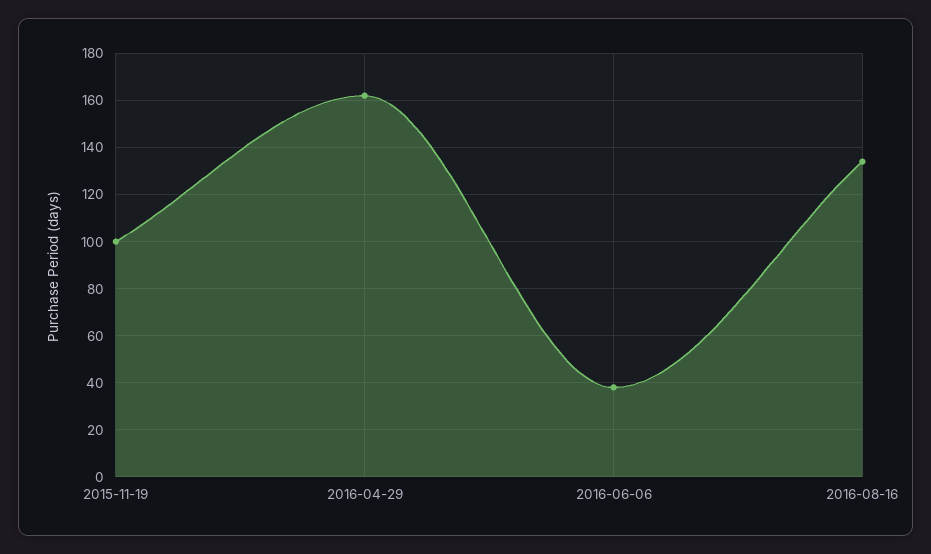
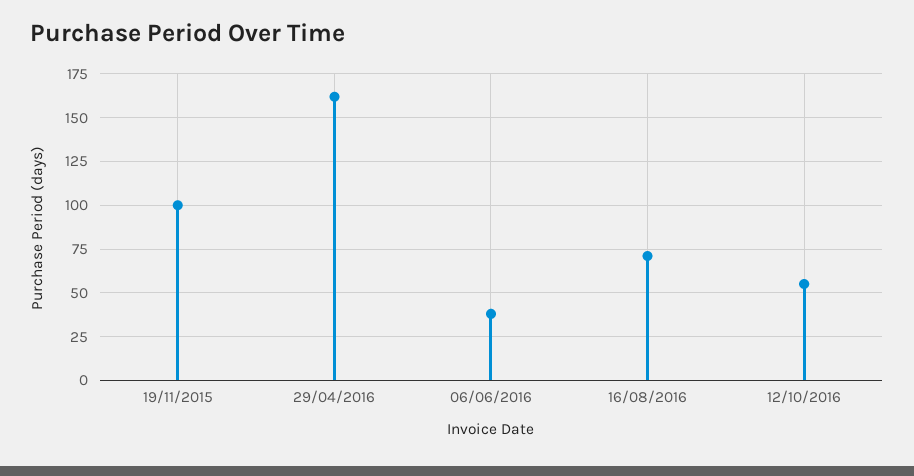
2016-08-16: 135 -> 70
12/10/2016: none -> 55

